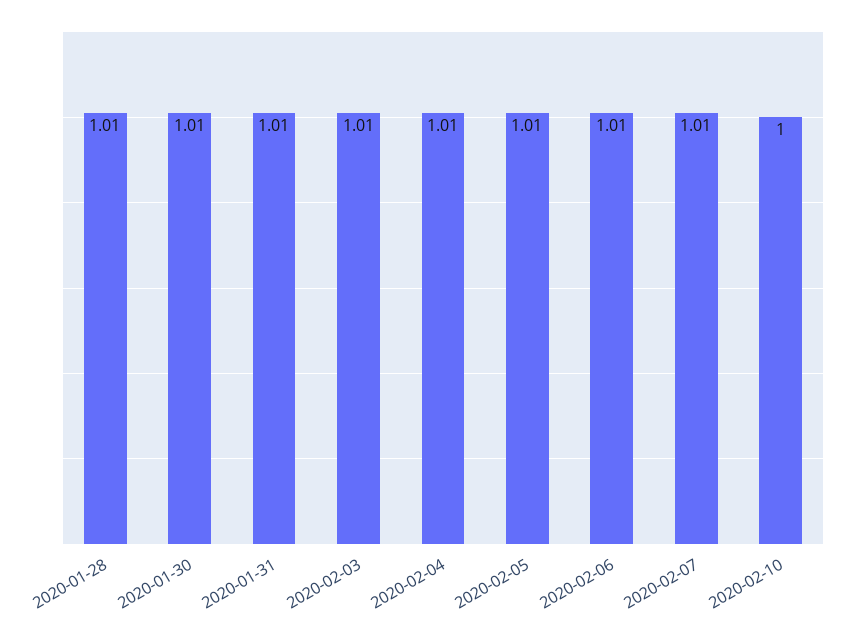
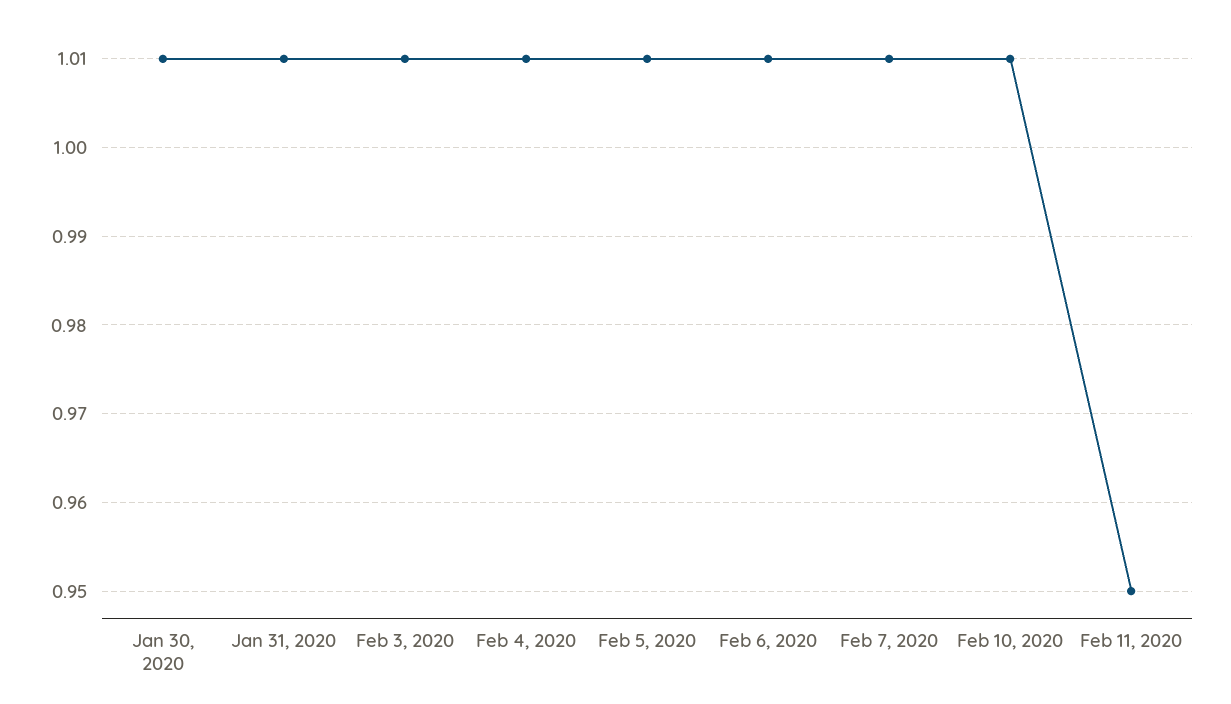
2020-01-28: 1.01 -> none
2020-02-10: 1 -> 1.01
Feb 11, 2020: none -> 0.95

